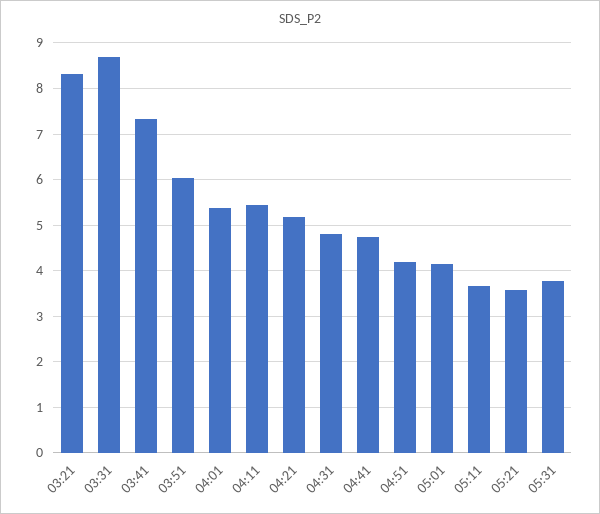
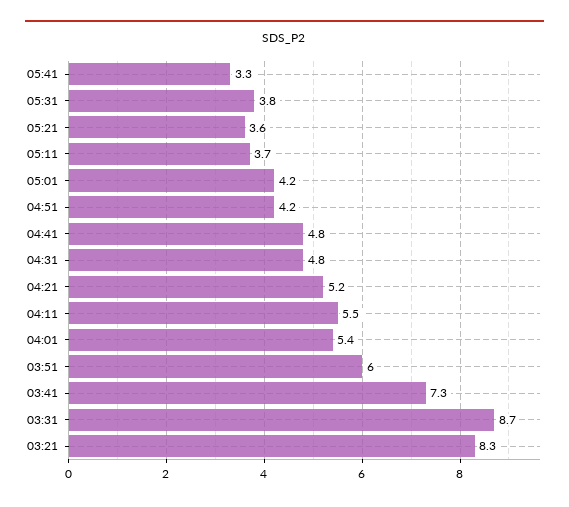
05:41: none -> 3.3

